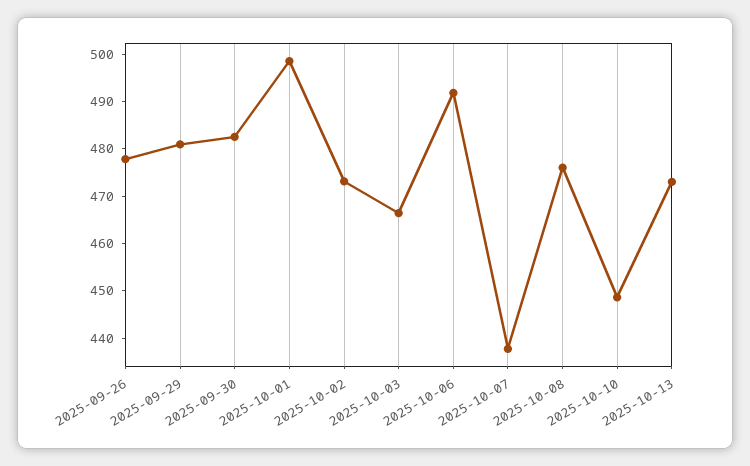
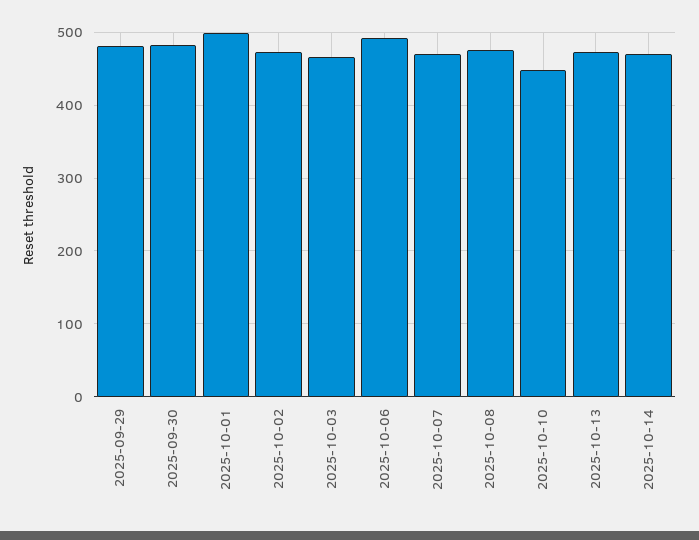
2025-09-26: 478 -> none
2025-10-07: 438 -> 470
2025-10-14: none -> 470

